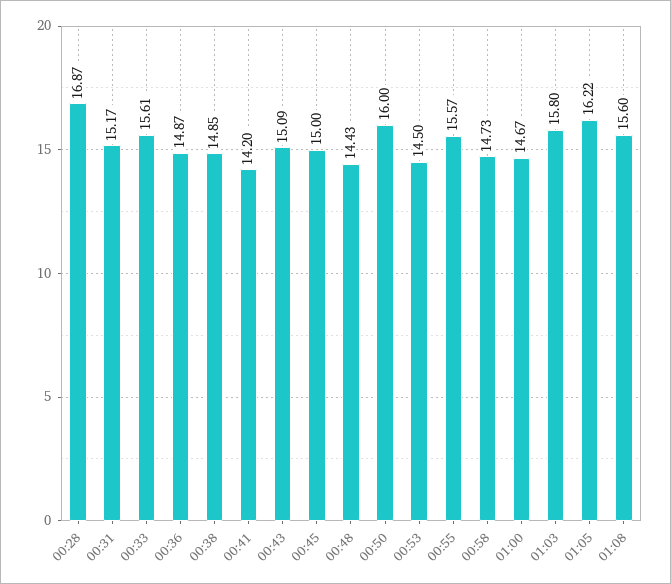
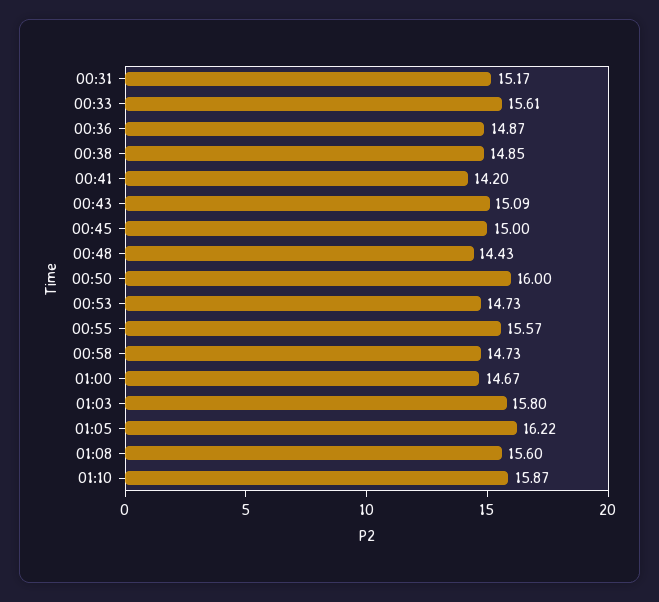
00:28: 16.87 -> none
00:53: 14.5 -> 14.73
01:10: none -> 15.87

